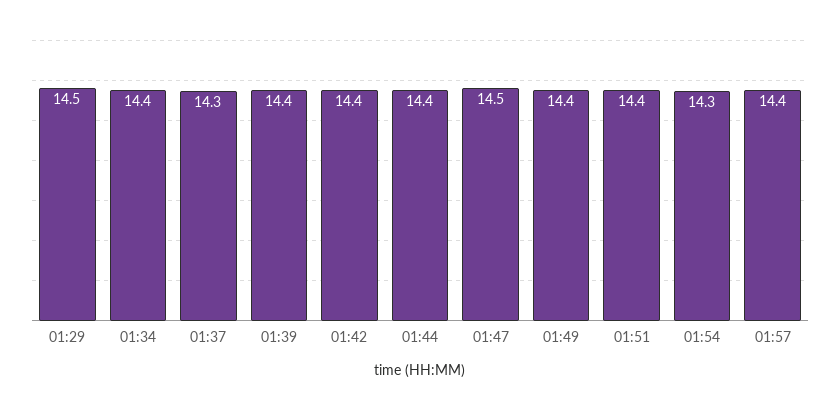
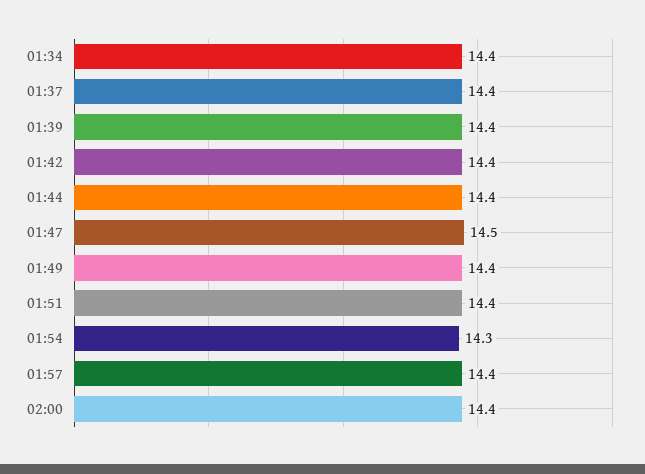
01:29: 14.5 -> none
01:37: 14.3 -> 14.4
02:00: none -> 14.4

